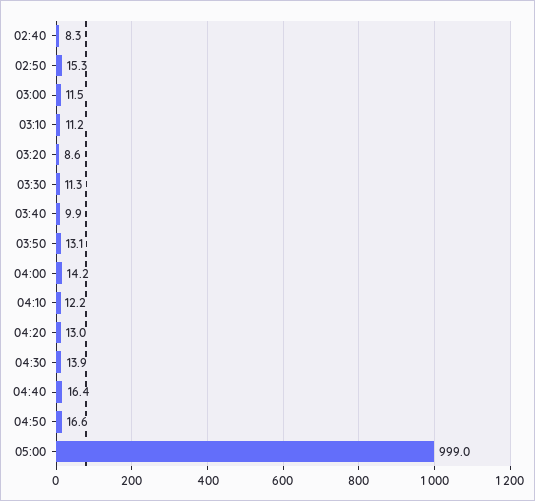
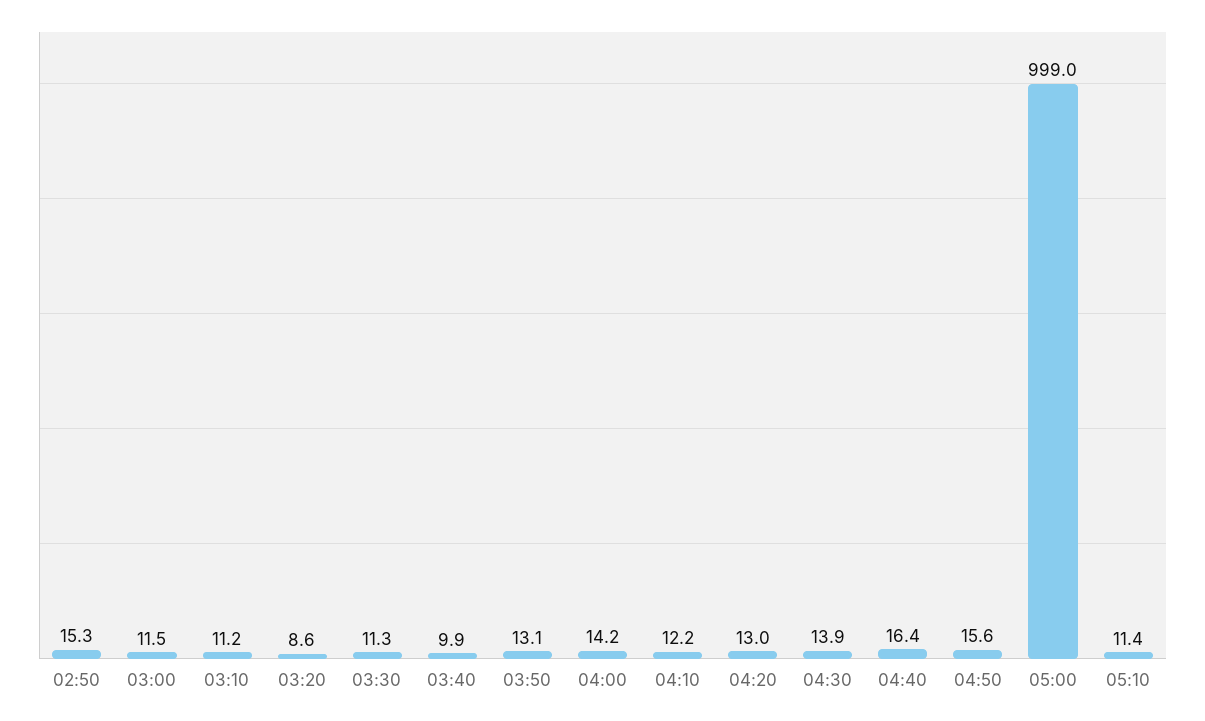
02:40: 8.3 -> none
04:50: 16.6 -> 15.6
05:10: none -> 11.4

